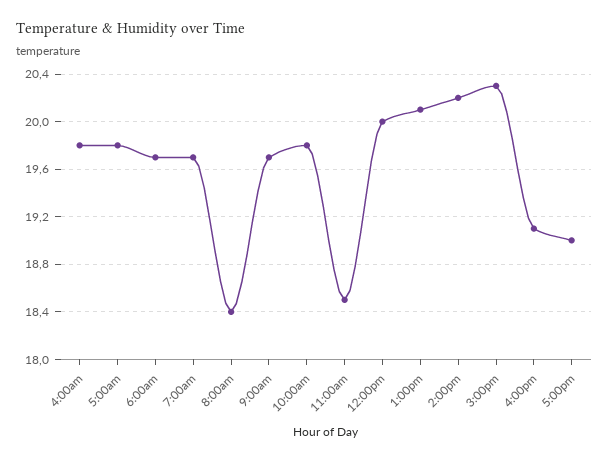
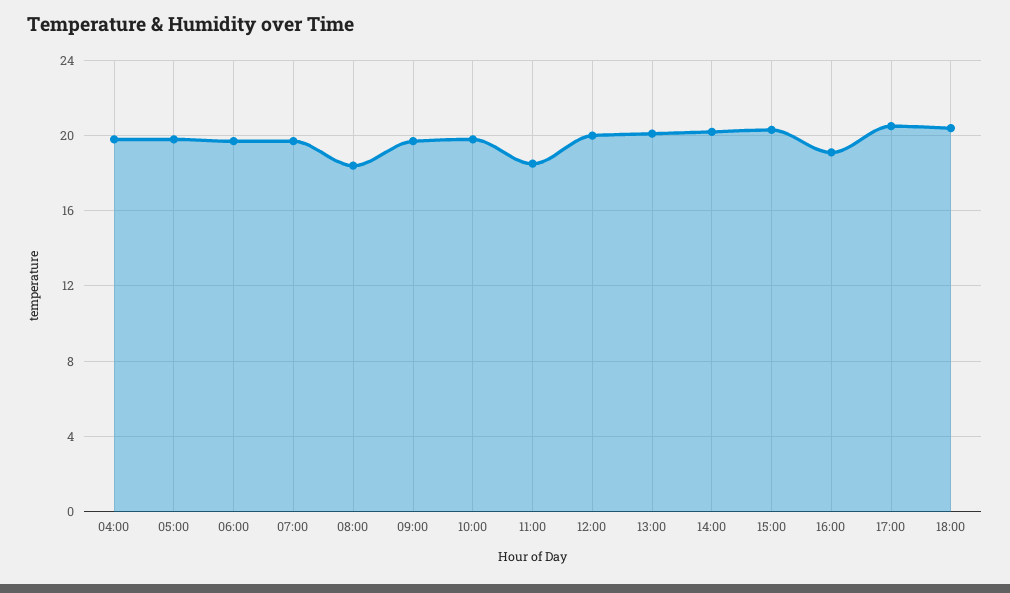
5:00pm: 19 -> 20.5
18:00: none -> 20.5

